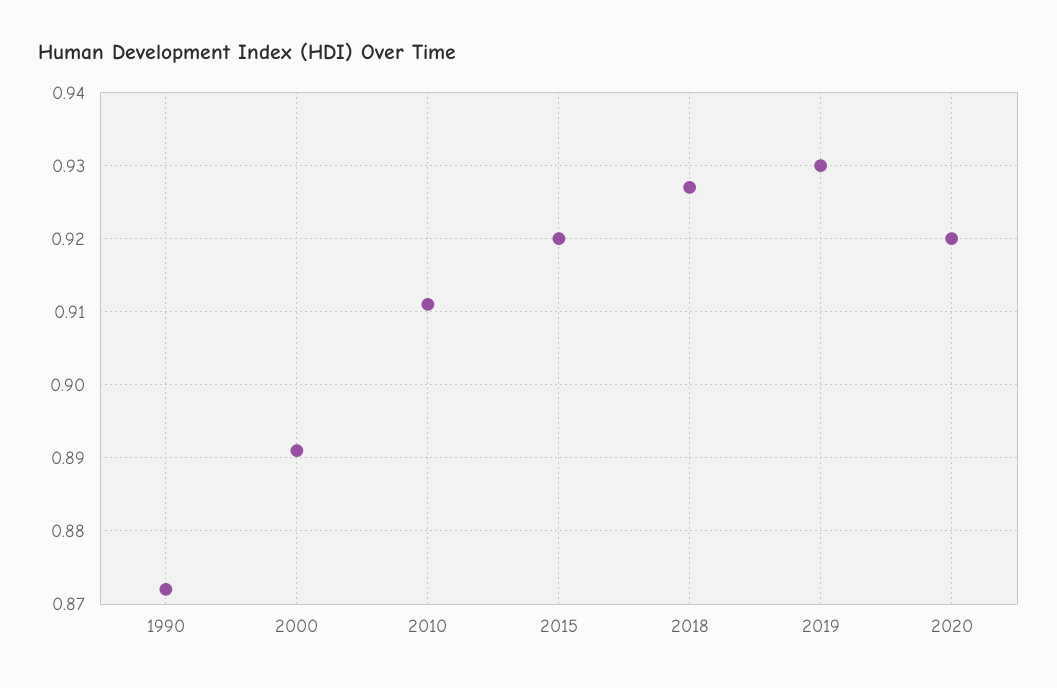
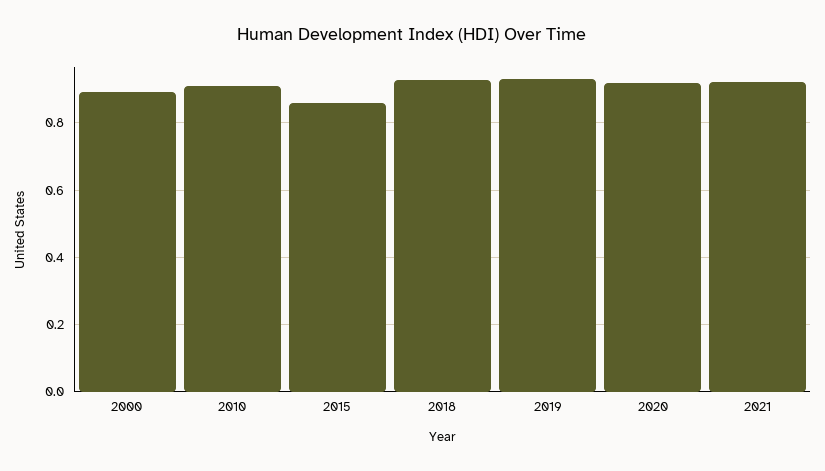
1990: 0.872 -> none
2015: 0.92 -> 0.86
2021: none -> 0.92

